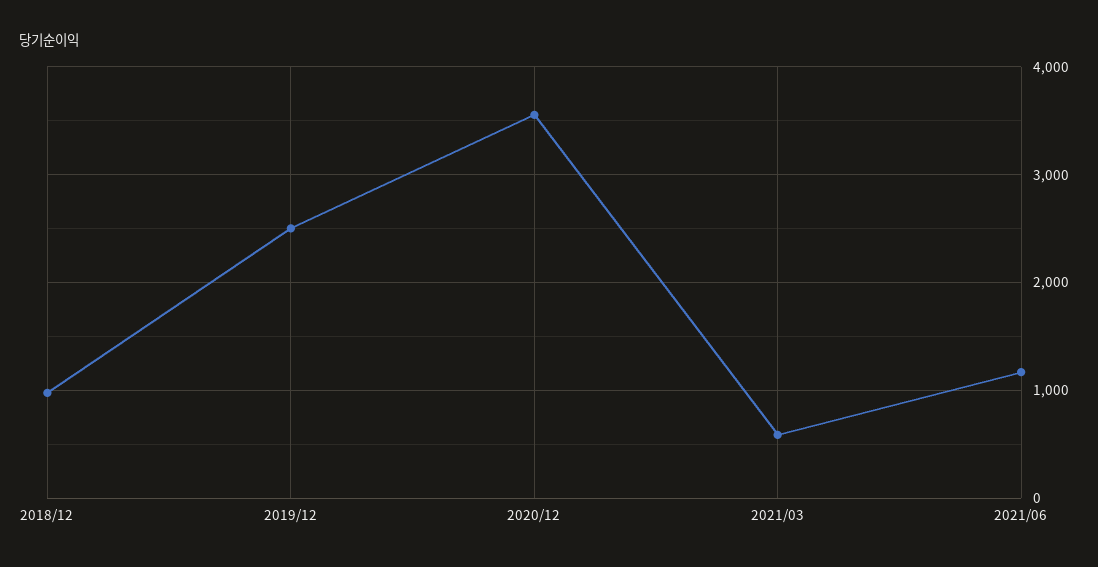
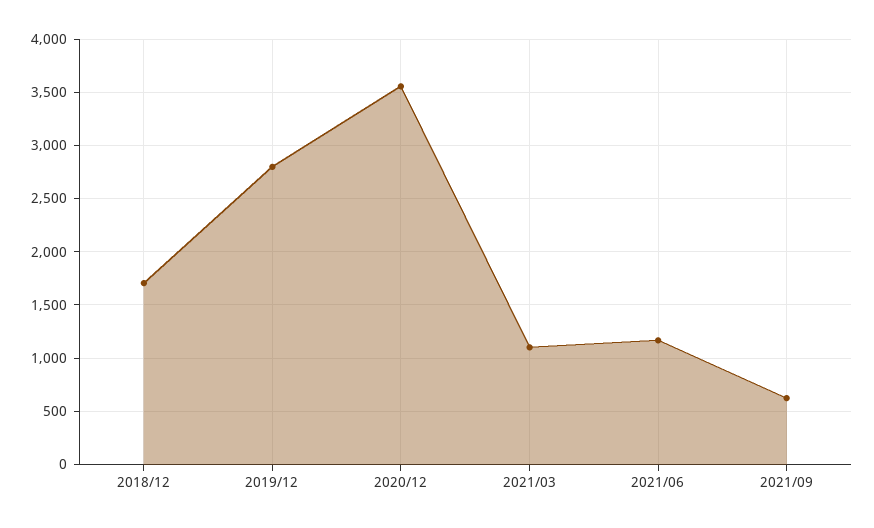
2018/12: 1000 -> 1700
2019/12: 2500 -> 2800
2021/03: 600 -> 1100
2021/09: none -> 600

